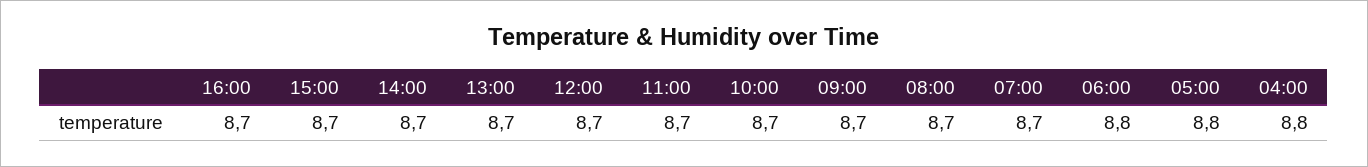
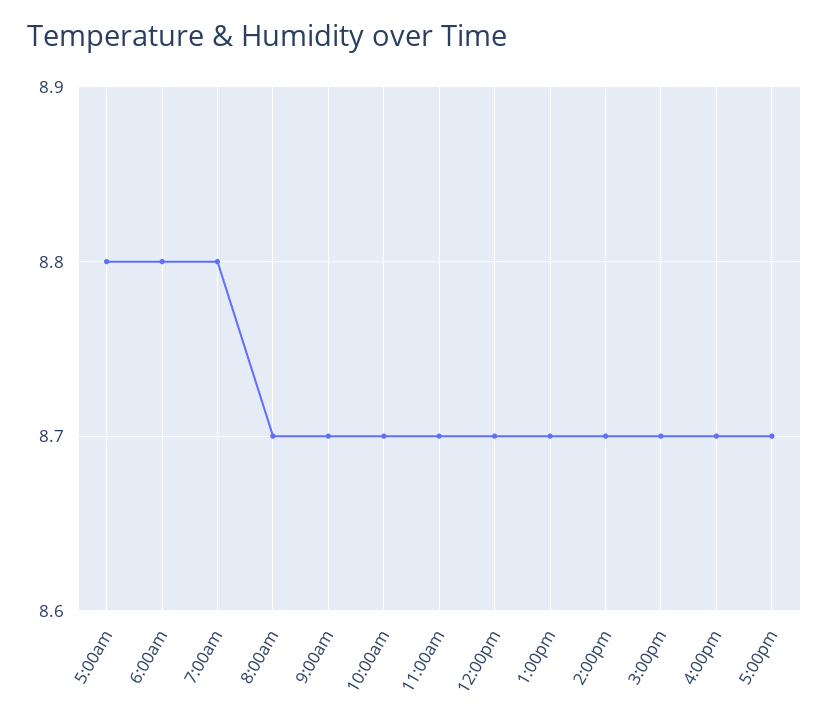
07:00: 8.7 -> 8.8
04:00: 8.8 -> none
5:00pm: none -> 8.7

